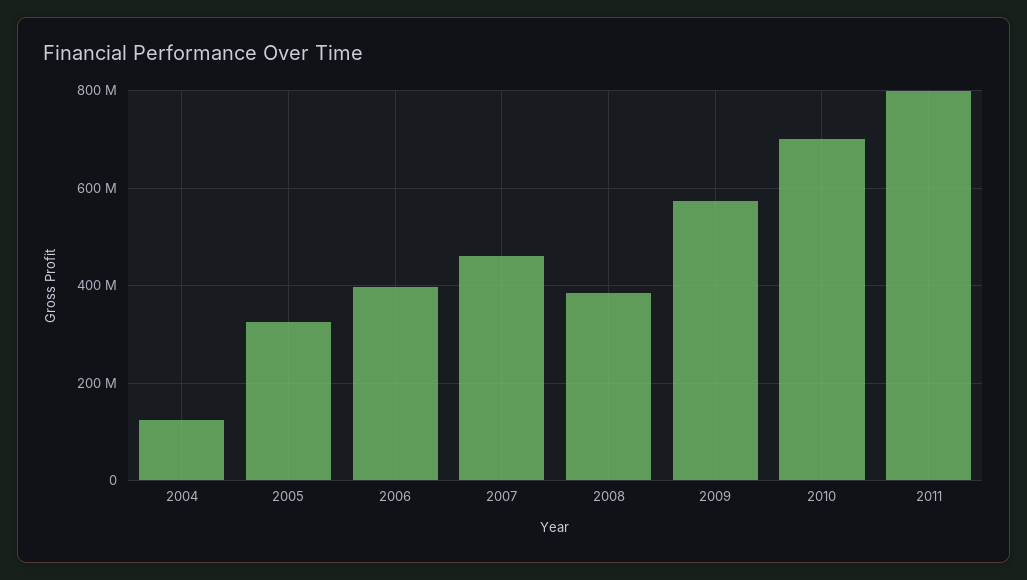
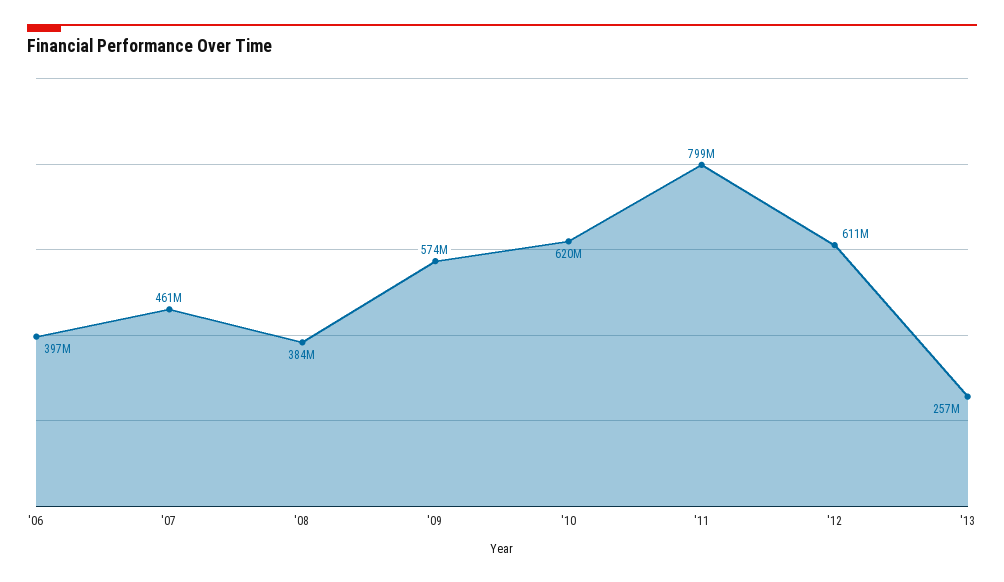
2004: 120000000 -> none
2005: 320000000 -> none
2010: 700000000 -> 620000000
'12: none -> 611000000
'13: none -> 257000000

